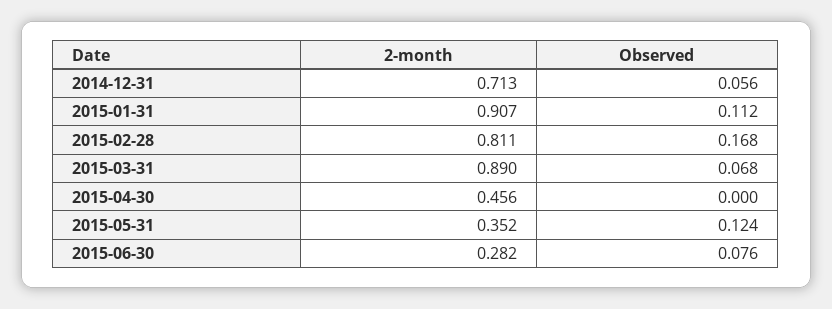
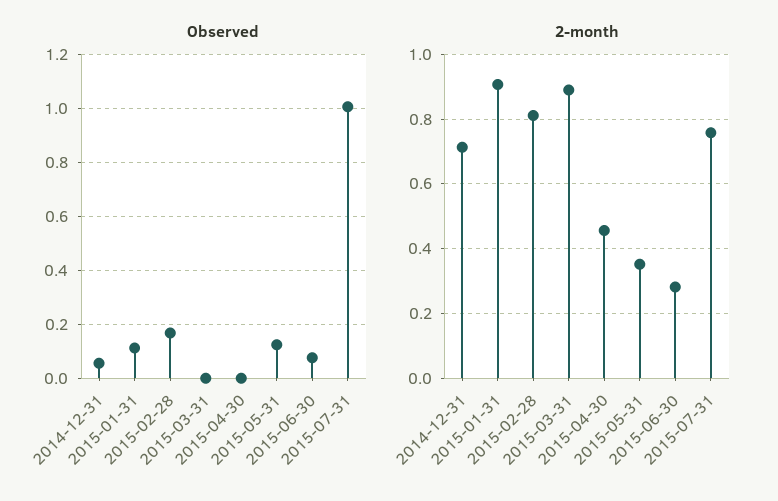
Observed, 2015-03-31: 0.068 -> 0
Observed, 2015-07-31: none -> 1
2-month, 2015-07-31: none -> 0.76

